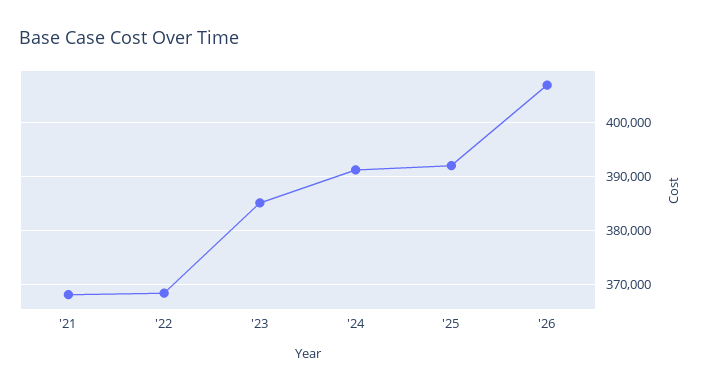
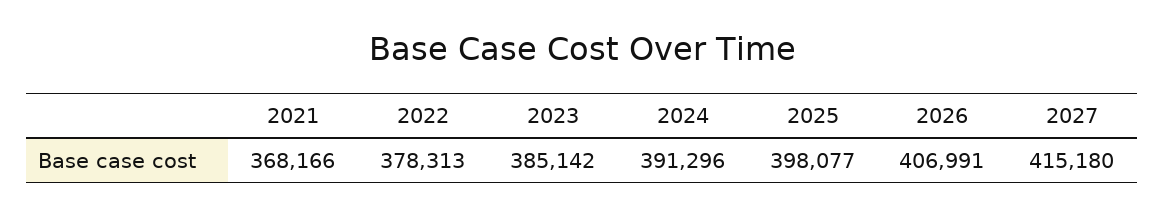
'22: 368000 -> 378313
'25: 392000 -> 398077
2027: none -> 415180

